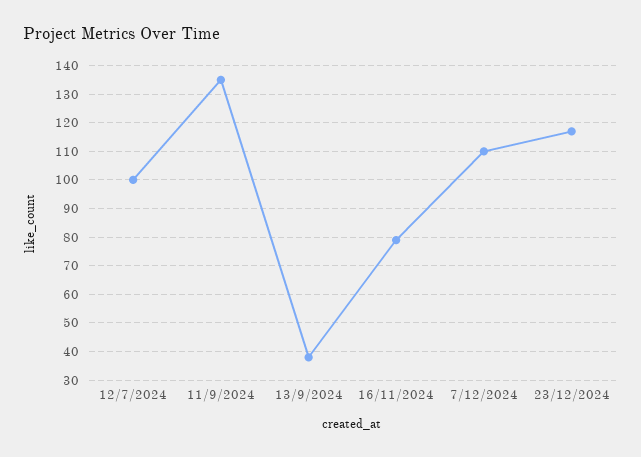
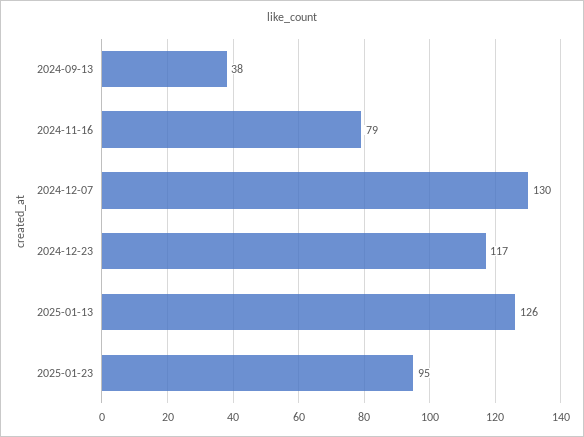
12/7/2024: 100 -> none
11/9/2024: 135 -> none
7/12/2024: 110 -> 130
2025-01-13: none -> 126
2025-01-23: none -> 95

